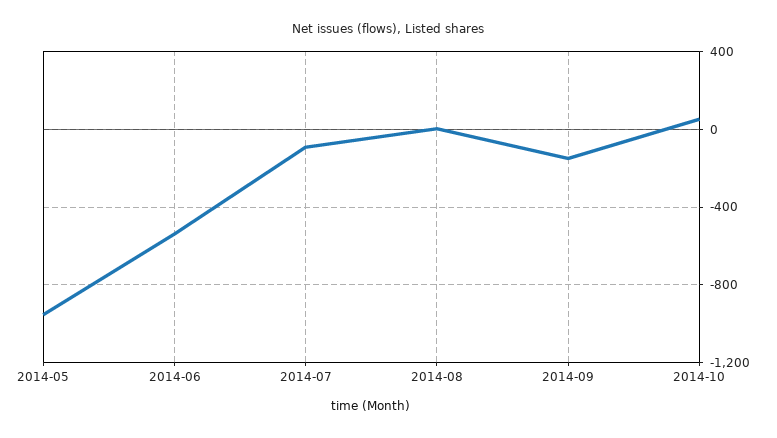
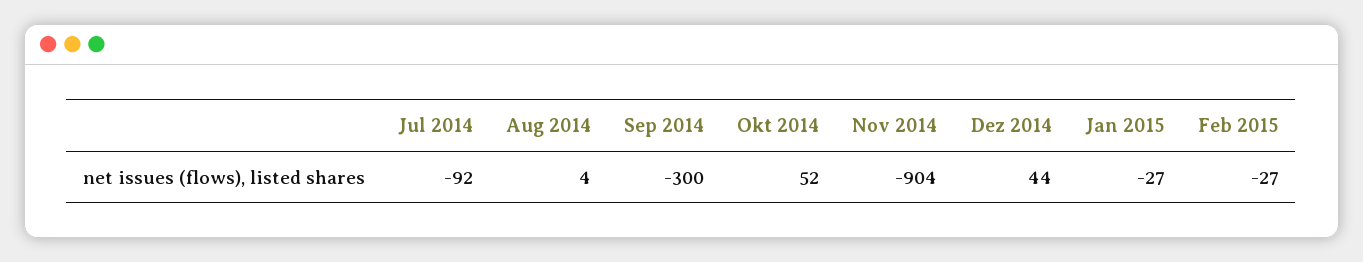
2014-05: -950 -> none
2014-06: -550 -> none
2014-09: -150 -> -300
Nov 2014: none -> -904
Dez 2014: none -> 44
Jan 2015: none -> -27
Feb 2015: none -> -27

